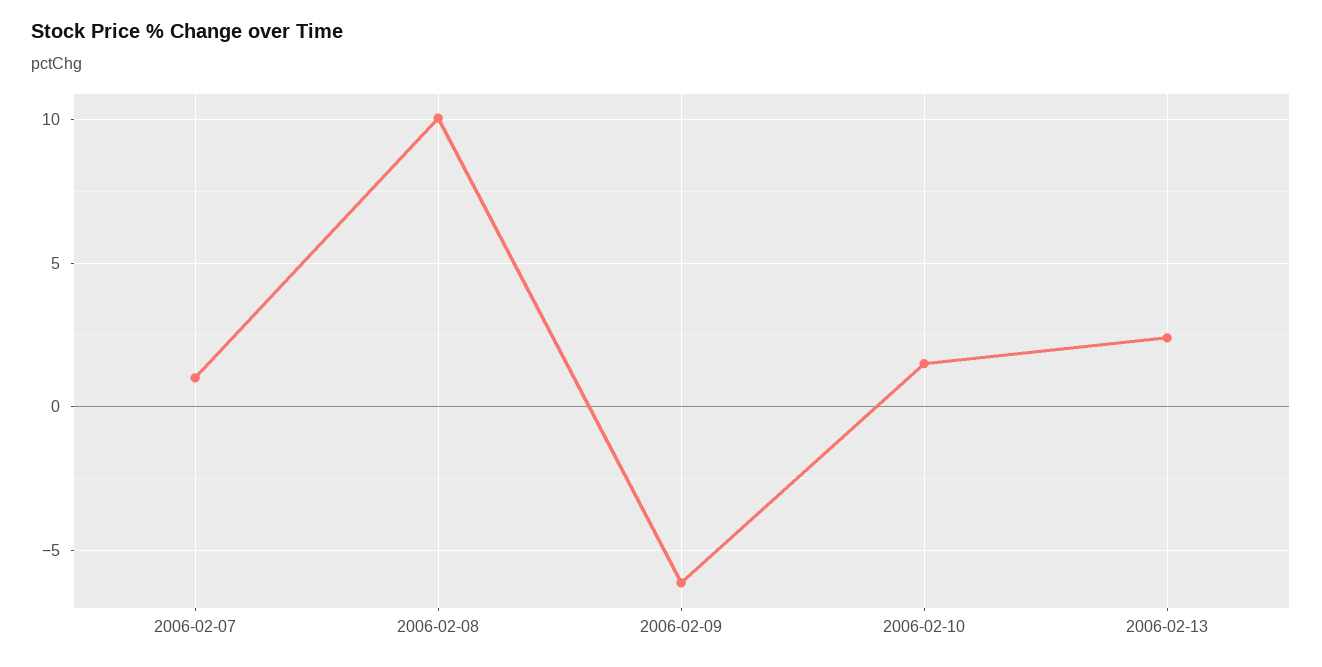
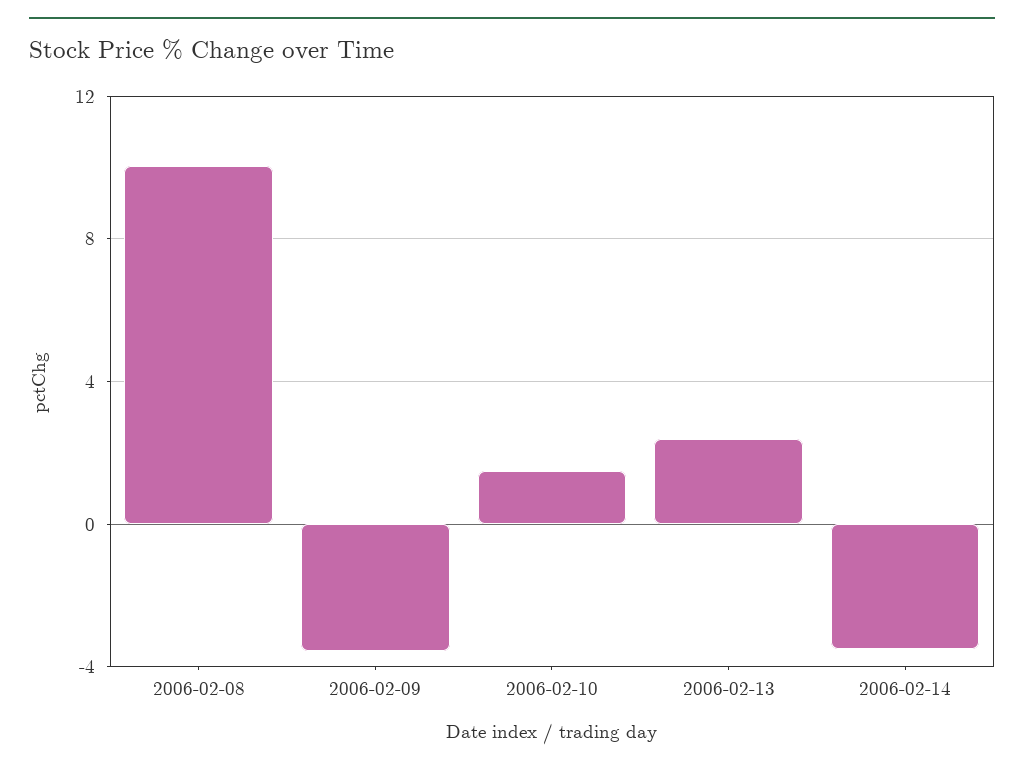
2006-02-07: 1 -> none
2006-02-09: -6 -> -3.5
2006-02-14: none -> -3.5

